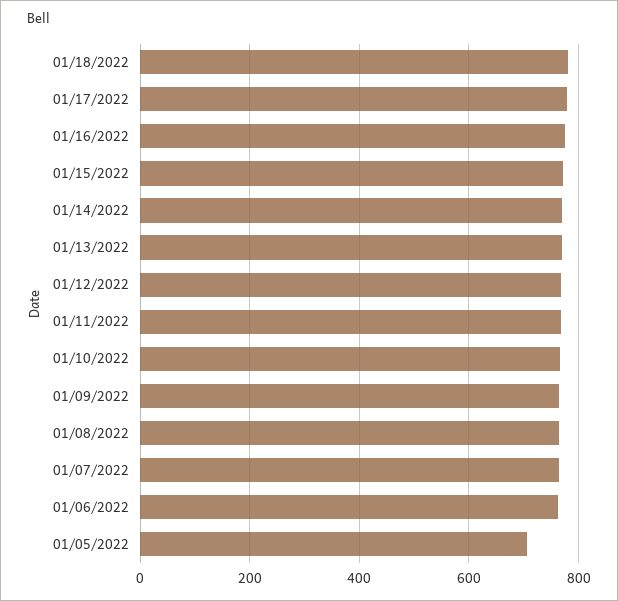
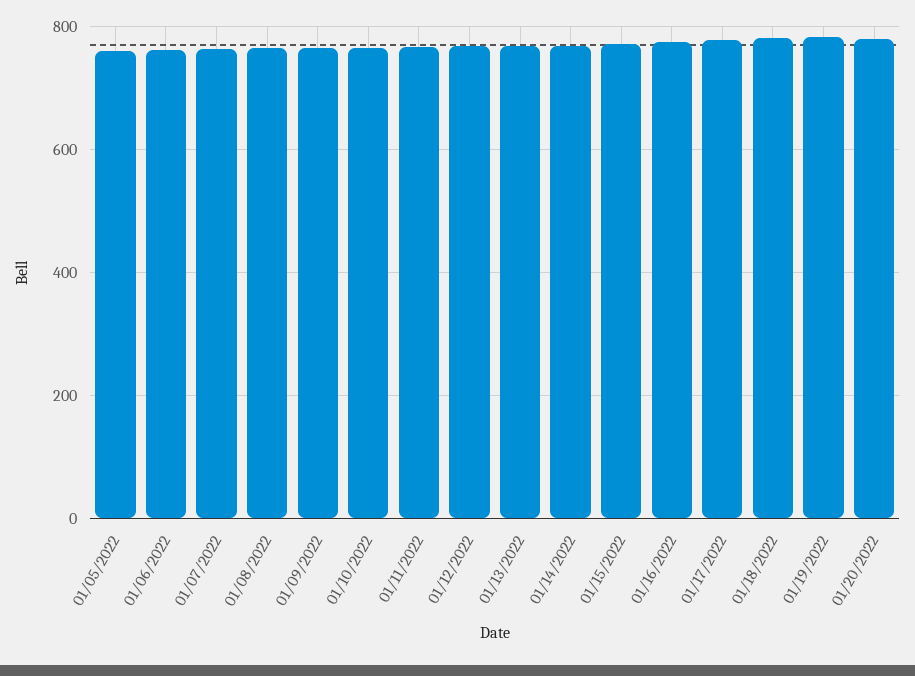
01/05/2022: 700 -> 760
01/19/2022: none -> 780
01/20/2022: none -> 780

